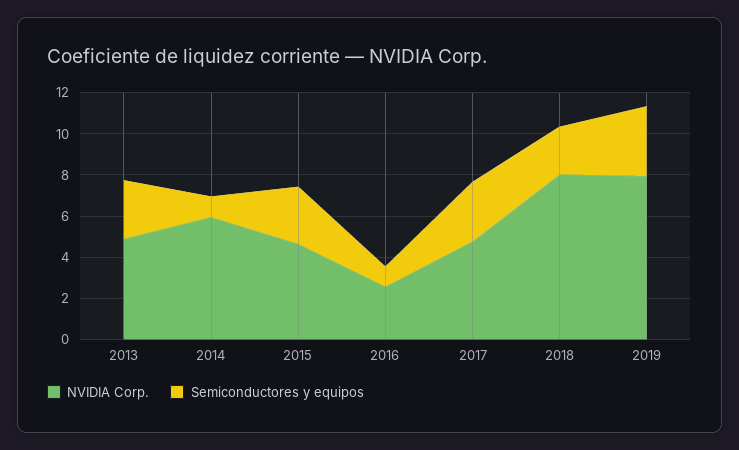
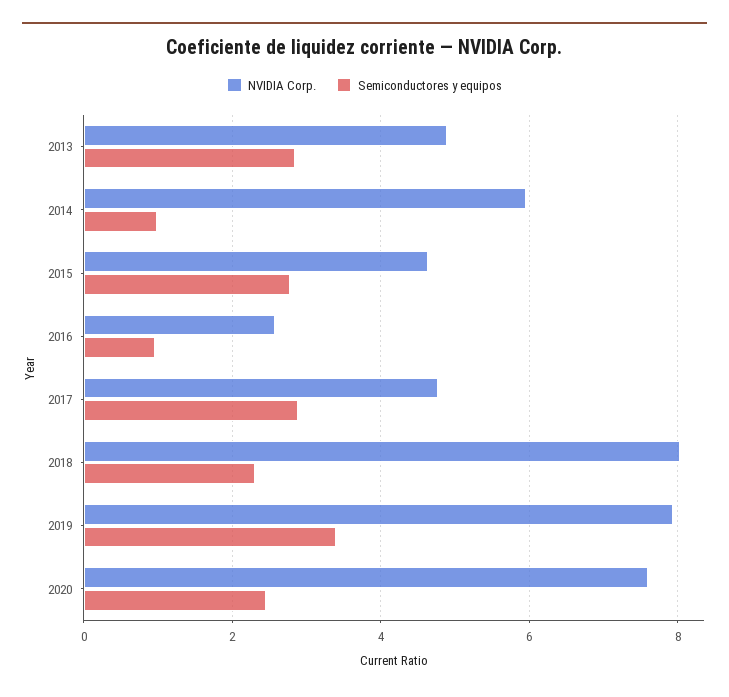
NVIDIA Corp., 2020: none -> 7.6
Semiconductores y equipos, 2020: none -> 2.4

